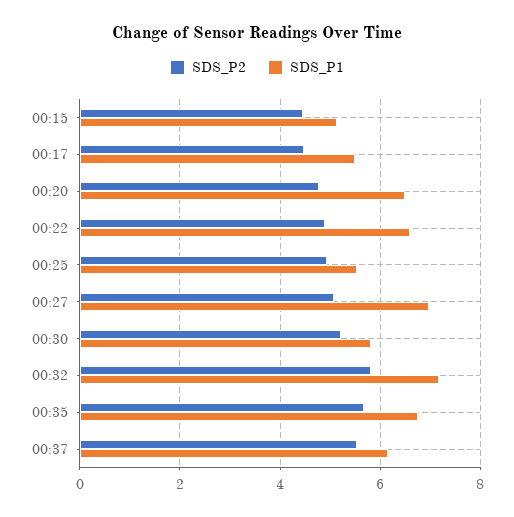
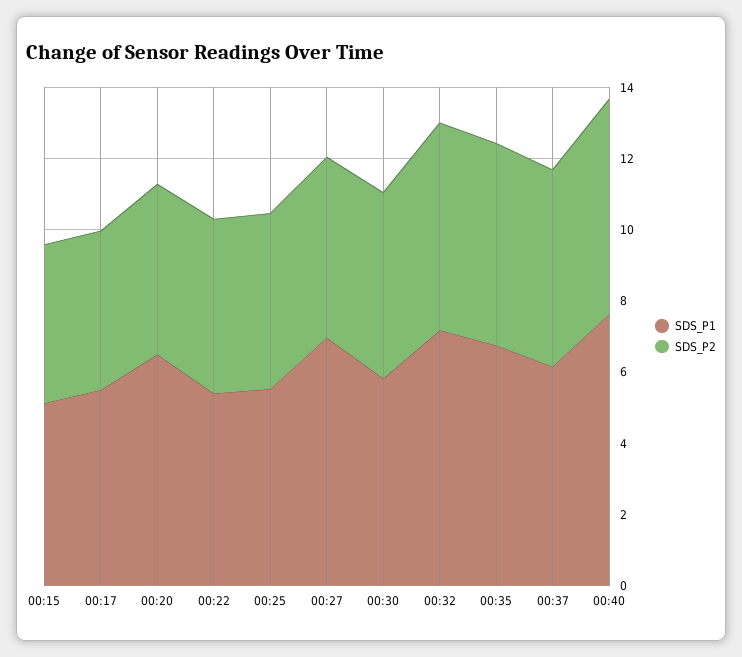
SDS_P1, 00:22: 6.6 -> 5.5
SDS_P1, 00:40: none -> 7.5
SDS_P2, 00:40: none -> 6

